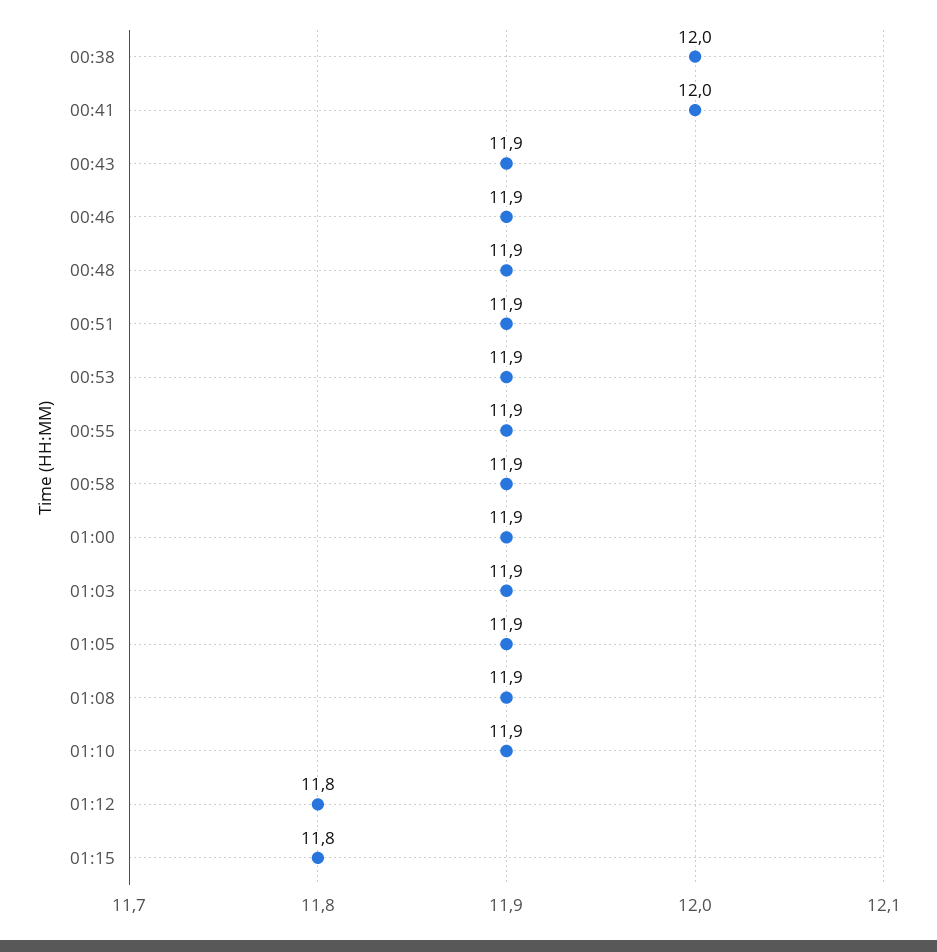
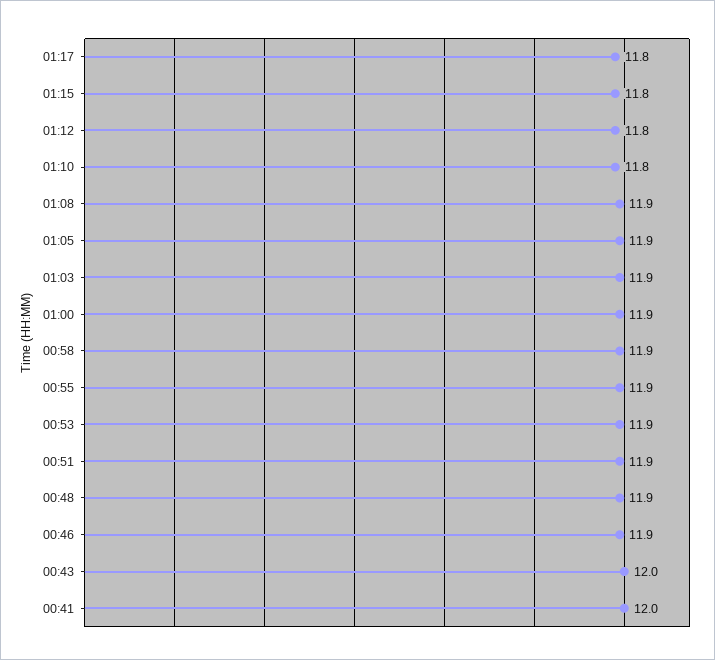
00:38: 12 -> none
00:43: 11.9 -> 12
01:10: 11.9 -> 11.8
01:17: none -> 11.8

